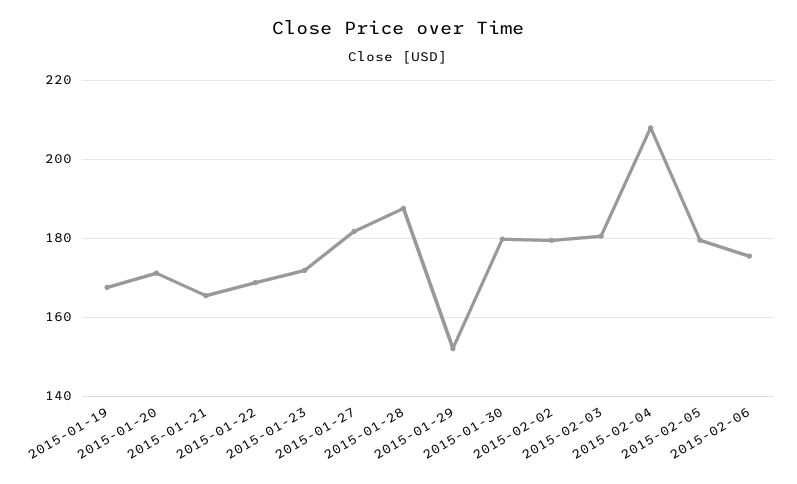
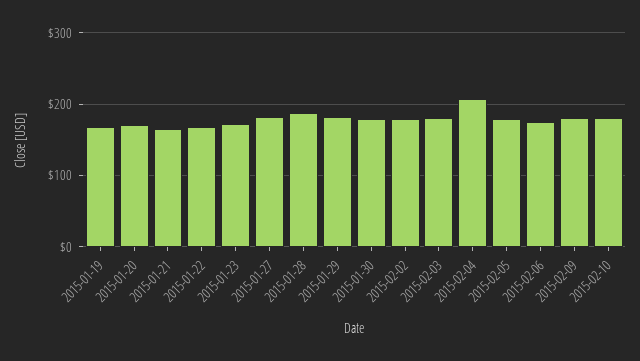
2015-01-29: 152 -> 180
2015-02-09: none -> 180
2015-02-10: none -> 180

